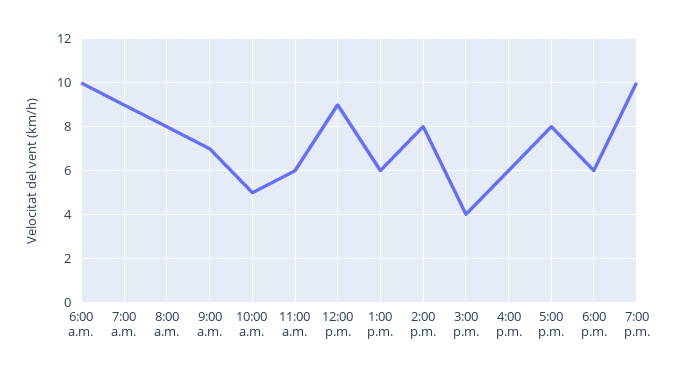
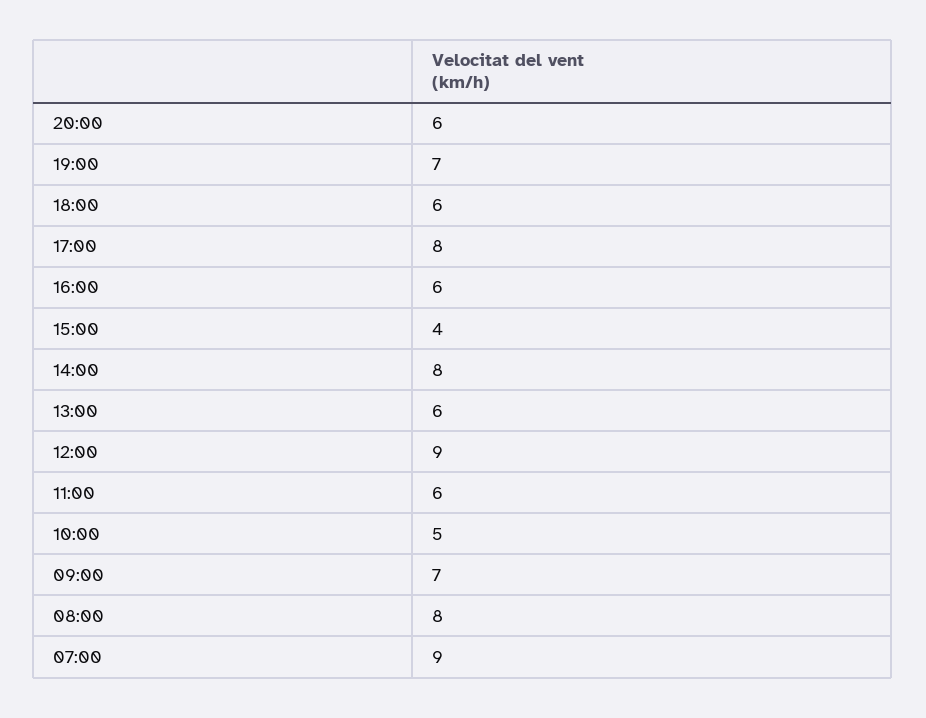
6:00 a.m.: 10 -> none
7:00 p.m.: 10 -> 7
20:00: none -> 6

